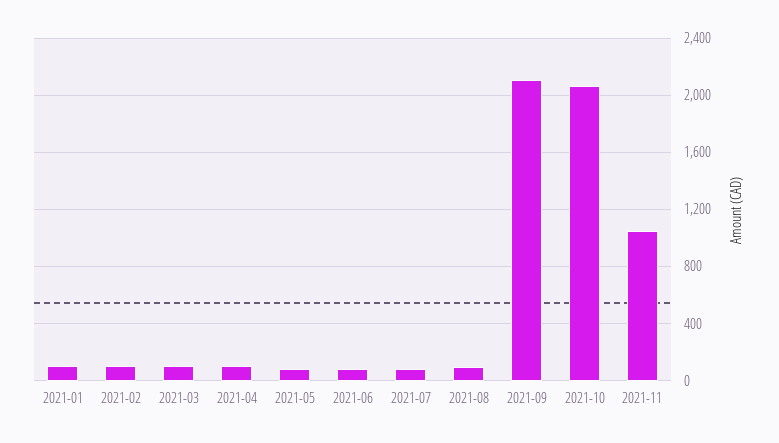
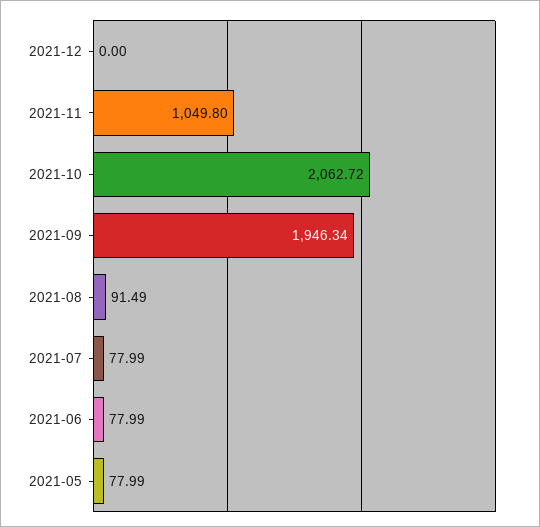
2021-01: 100 -> none
2021-02: 100 -> none
2021-03: 100 -> none
2021-04: 100 -> none
2021-09: 2100 -> 1946.34
2021-12: none -> 0

